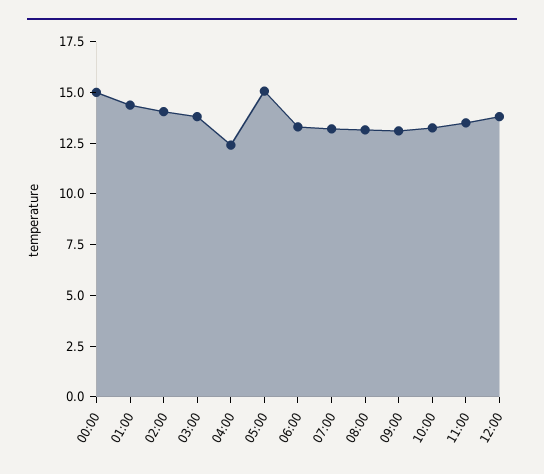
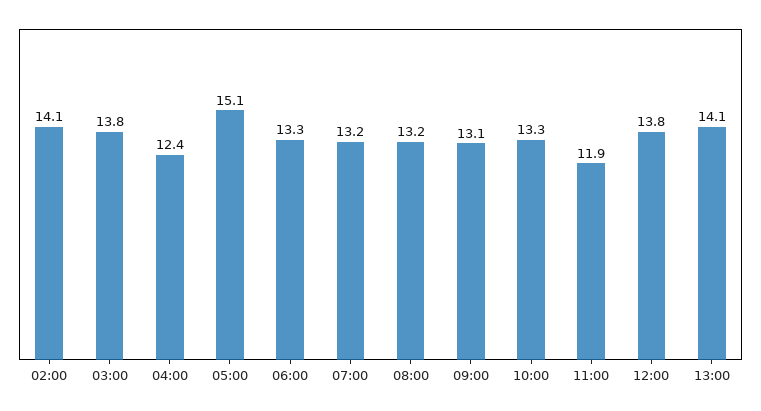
00:00: 15 -> none
01:00: 14.5 -> none
11:00: 13.5 -> 11.9
13:00: none -> 14.1

